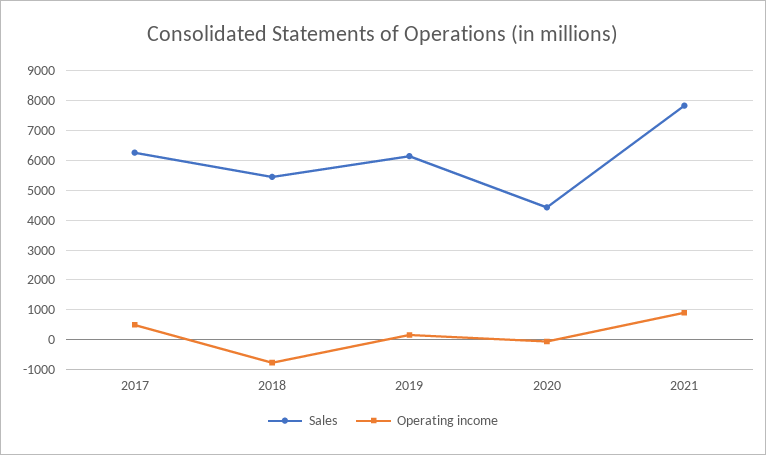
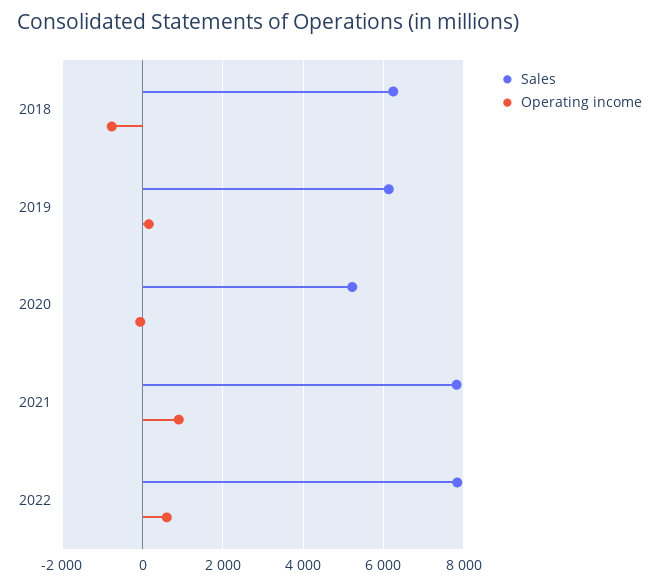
Sales, 2017: 6250 -> none
Operating income, 2017: 500 -> none
Sales, 2018: 5500 -> 6200
Sales, 2020: 4500 -> 5200
Sales, 2022: none -> 7800
Operating income, 2022: none -> 600

